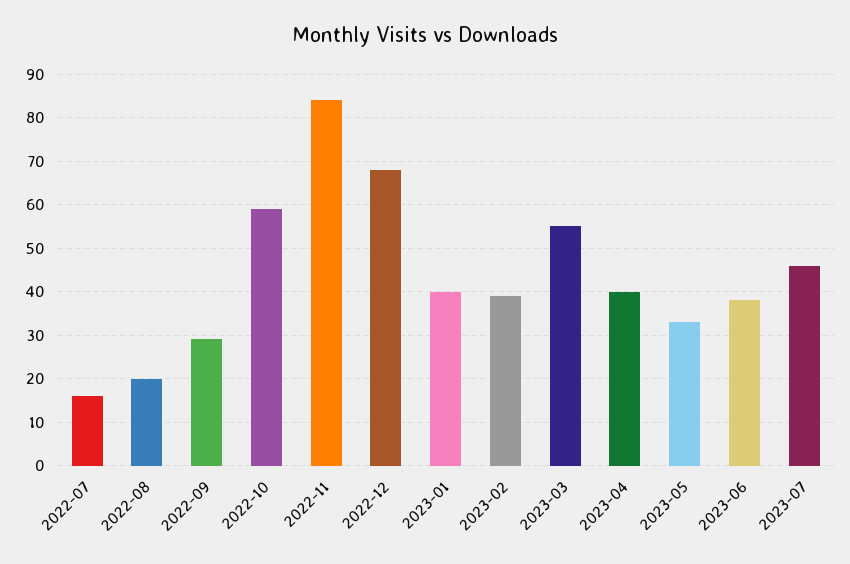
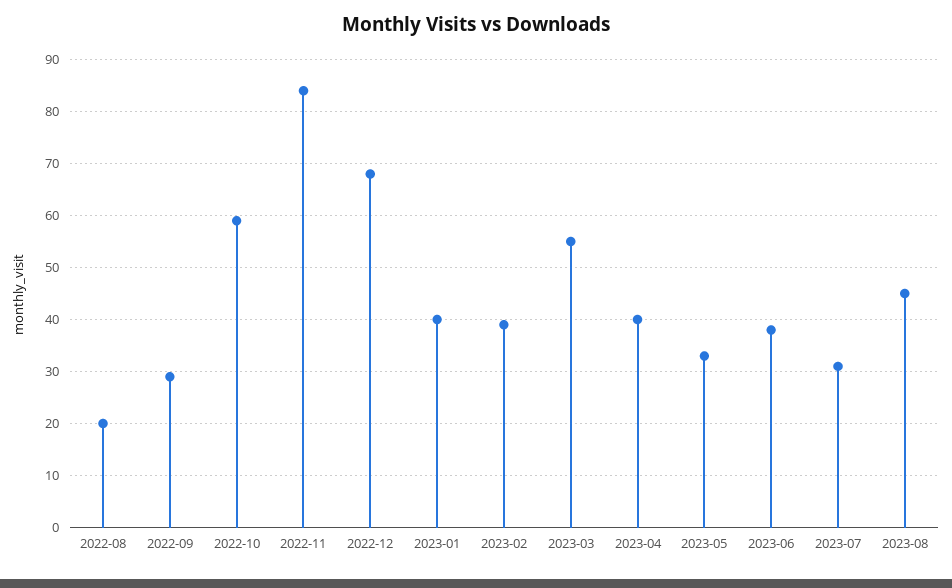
2022-07: 15 -> none
2023-07: 45 -> 30
2023-08: none -> 45

